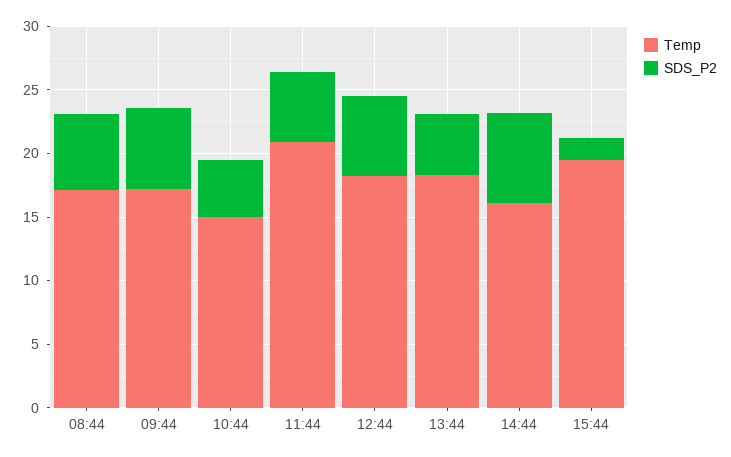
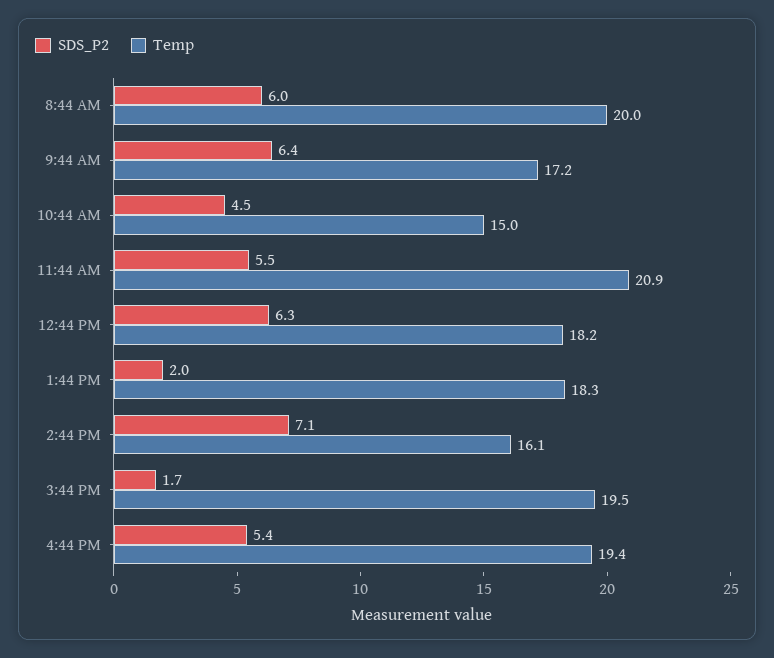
Temp, 08:44: 17 -> 20
SDS_P2, 13:44: 5 -> 2
SDS_P2, 4:44 PM: none -> 5.4
Temp, 4:44 PM: none -> 19.4

